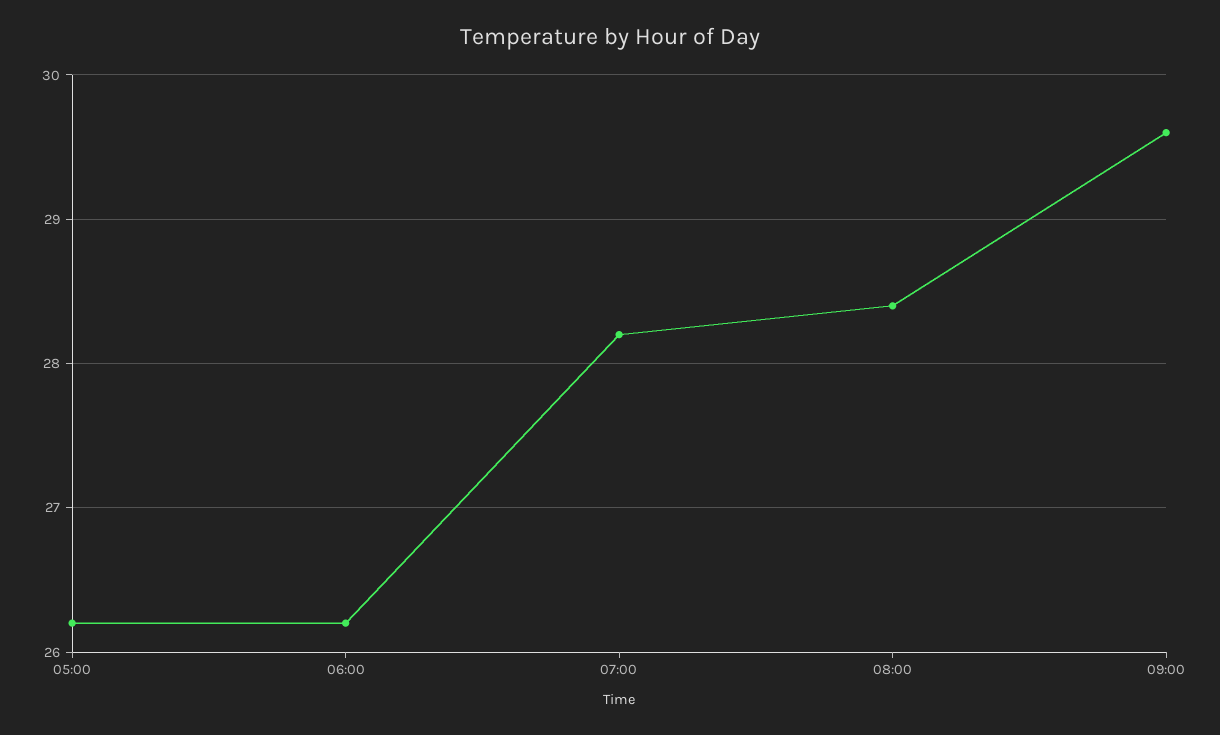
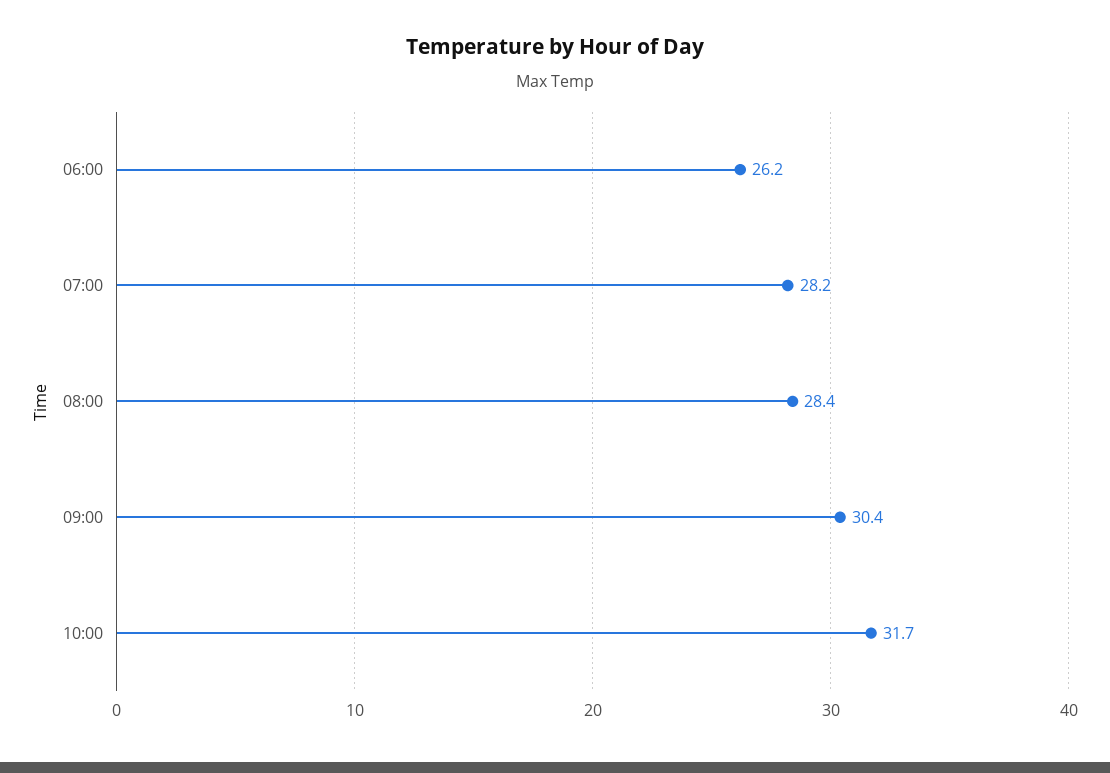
05:00: 26.2 -> none
09:00: 29.6 -> 30.4
10:00: none -> 31.7

